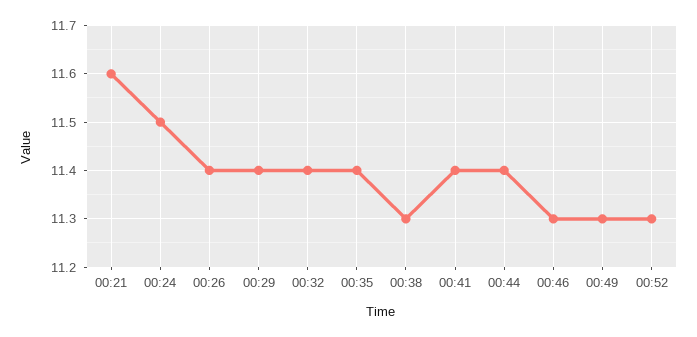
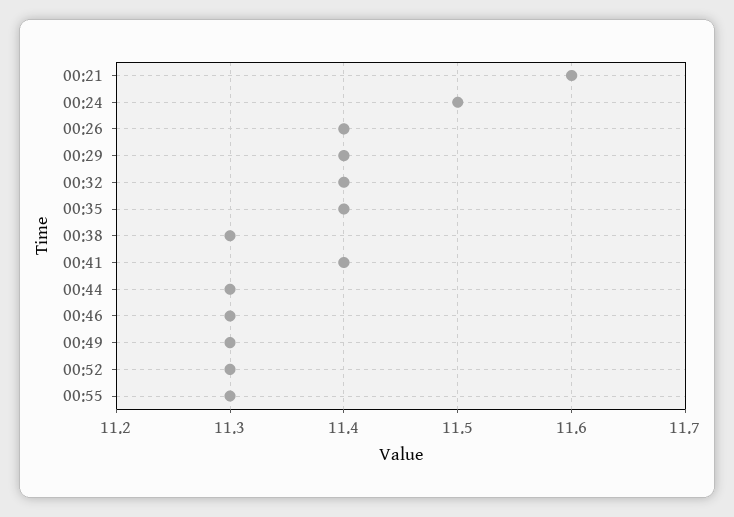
00:44: 11.4 -> 11.3
00:55: none -> 11.3

